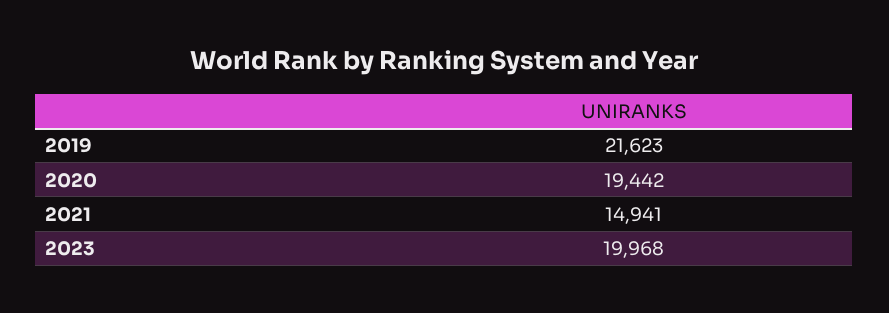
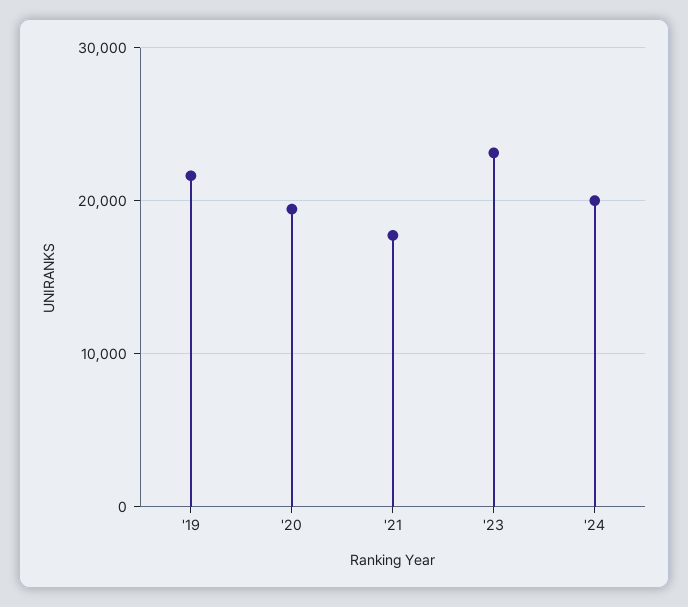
2021: 14941 -> 18000
2023: 19968 -> 23000
'24: none -> 20000

